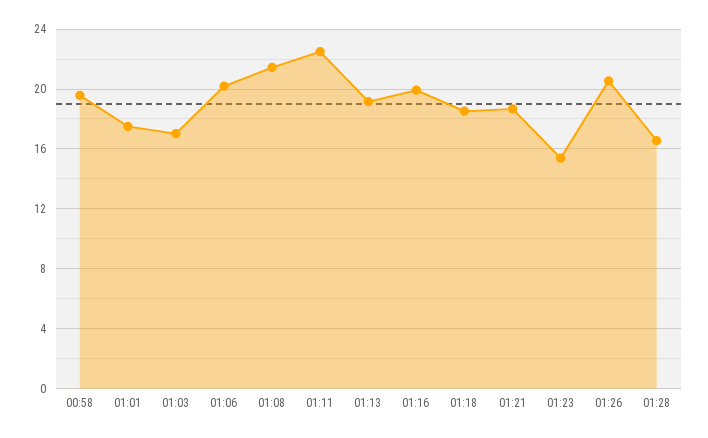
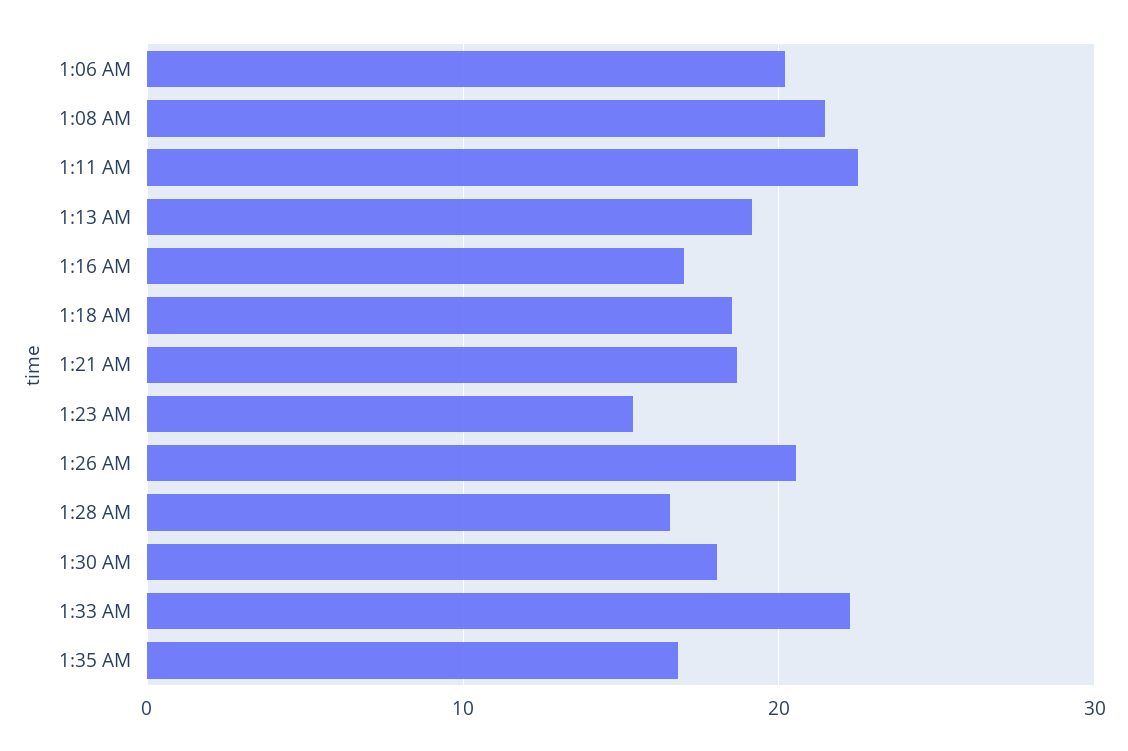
00:58: 19.5 -> none
01:01: 17.5 -> none
01:03: 17 -> none
01:16: 20 -> 17
1:30 AM: none -> 18
1:33 AM: none -> 22
1:35 AM: none -> 17

